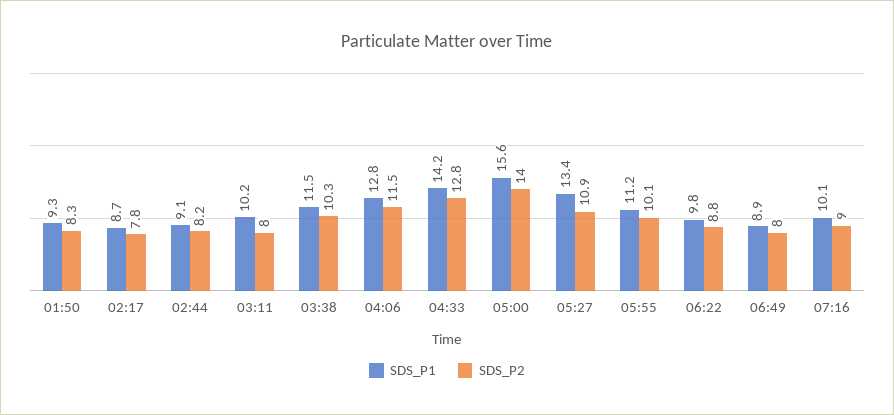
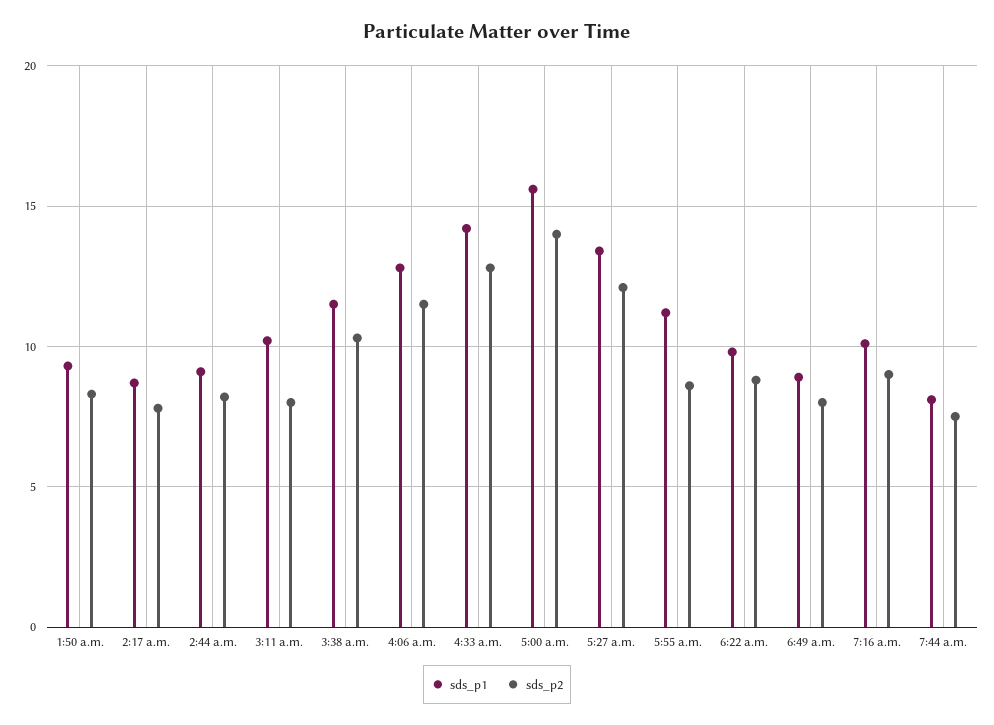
SDS_P2, 05:27: 10.9 -> 12
SDS_P2, 05:55: 10.1 -> 8.5
SDS_P1, 7:44 a.m.: none -> 8
SDS_P2, 7:44 a.m.: none -> 7.5

